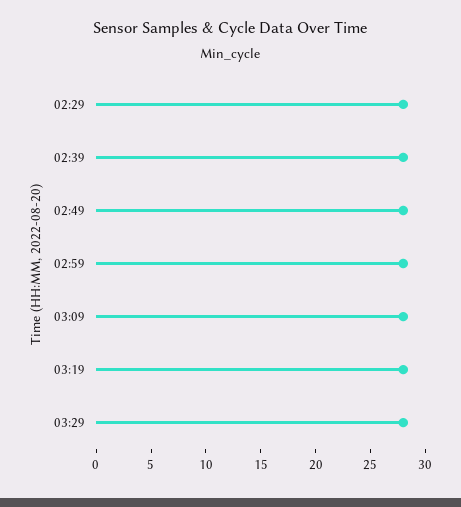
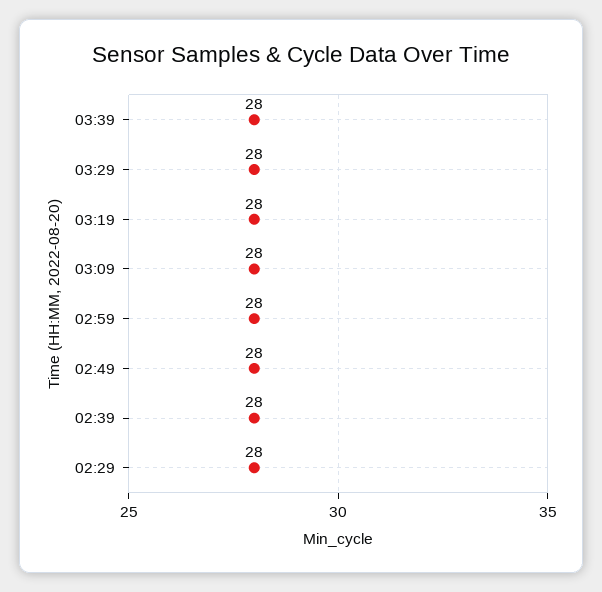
03:39: none -> 28

